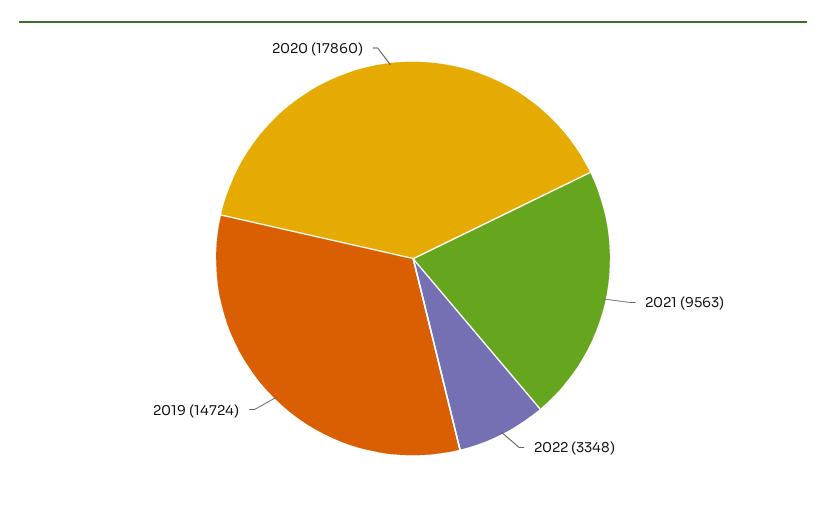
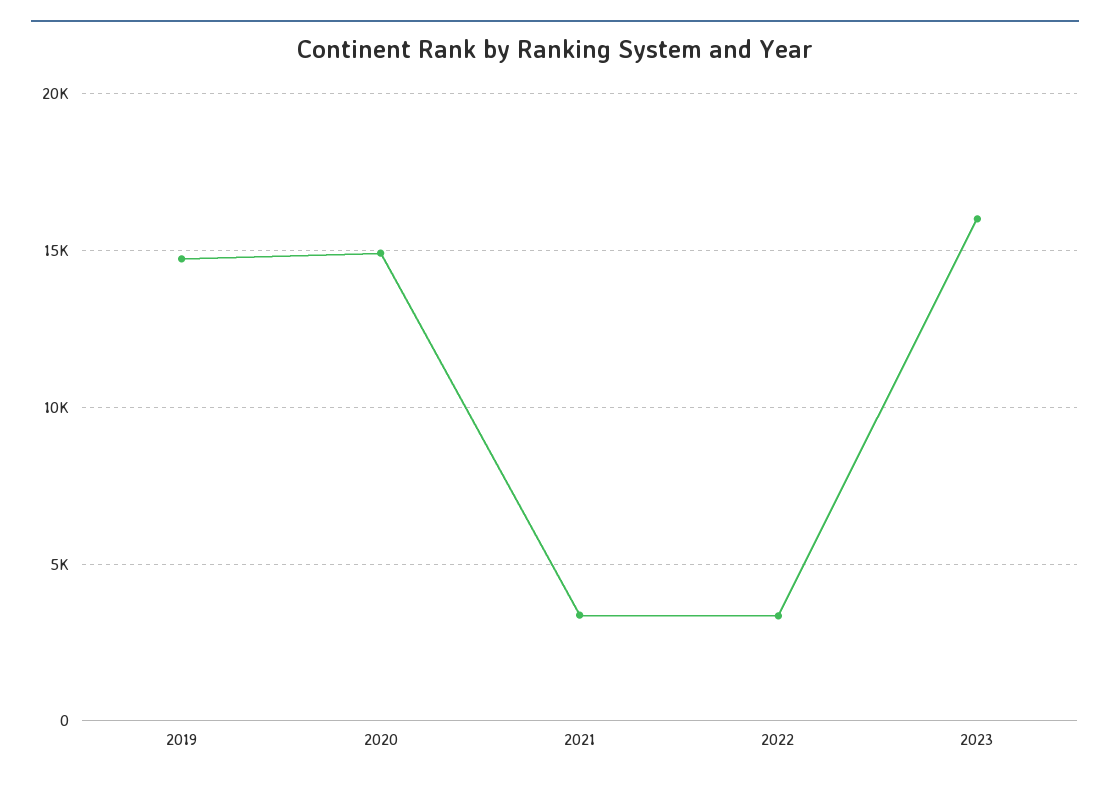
2021: 9563 -> 3500
2020: 17860 -> 15000
2023: none -> 16000

